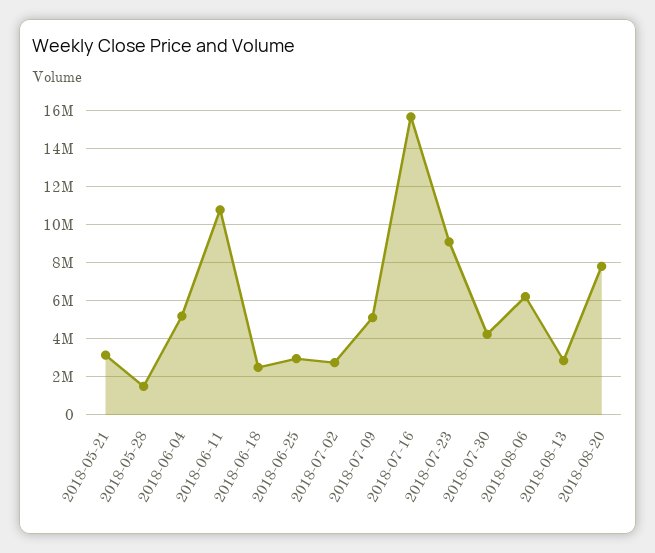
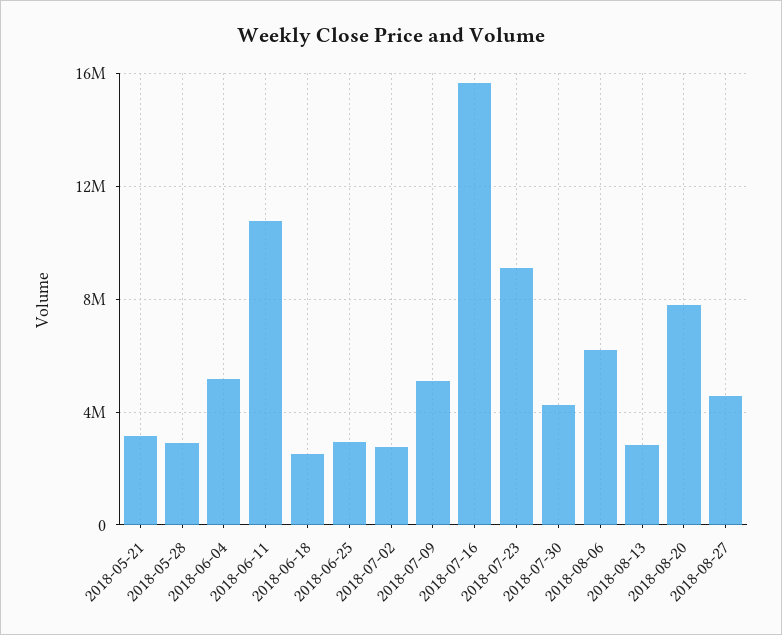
2018-05-28: 1500000 -> 3000000
2018-08-27: none -> 4500000

